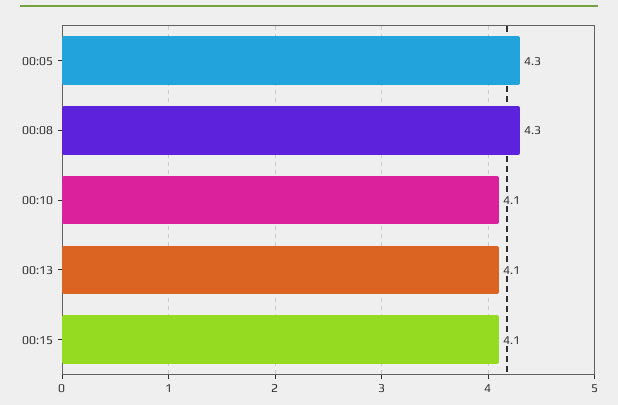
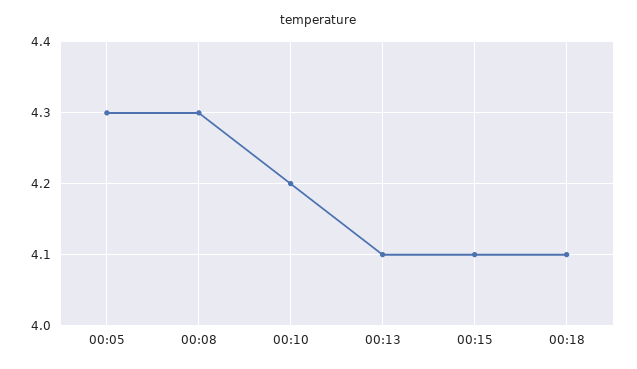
00:10: 4.1 -> 4.2
00:18: none -> 4.1

